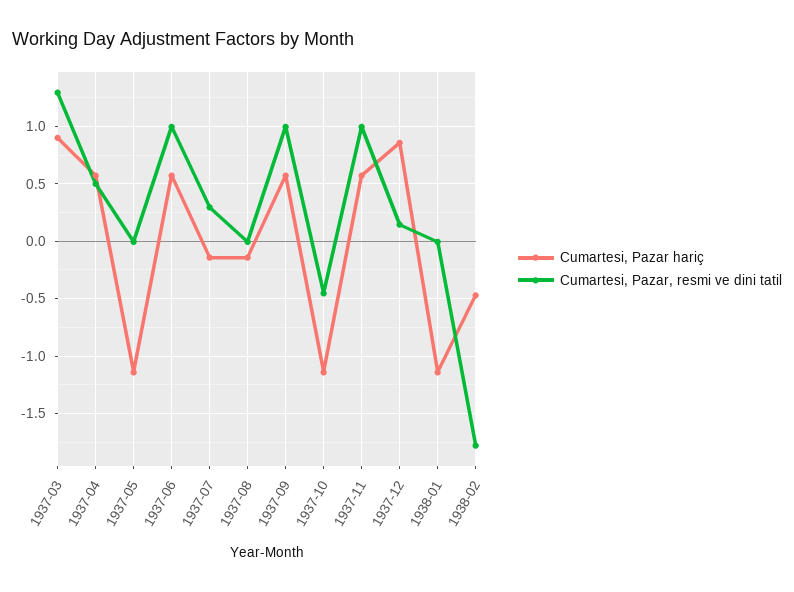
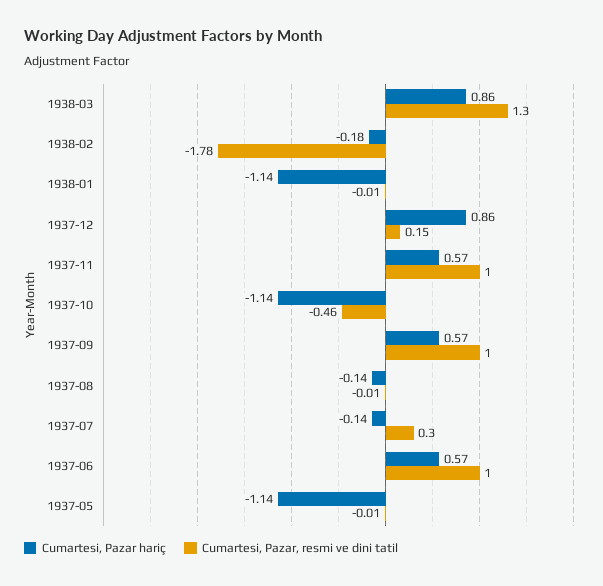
Cumartesi, Pazar hariç, 1937-03: 0.9 -> none
Cumartesi, Pazar, resmi ve dini tatil, 1937-03: 1.3 -> none
Cumartesi, Pazar hariç, 1937-04: 0.6 -> none
Cumartesi, Pazar, resmi ve dini tatil, 1937-04: 0.5 -> none
Cumartesi, Pazar hariç, 1938-02: -0.5 -> -0.18
Cumartesi, Pazar hariç, 1938-03: none -> 0.86
Cumartesi, Pazar, resmi ve dini tatil, 1938-03: none -> 1.3

